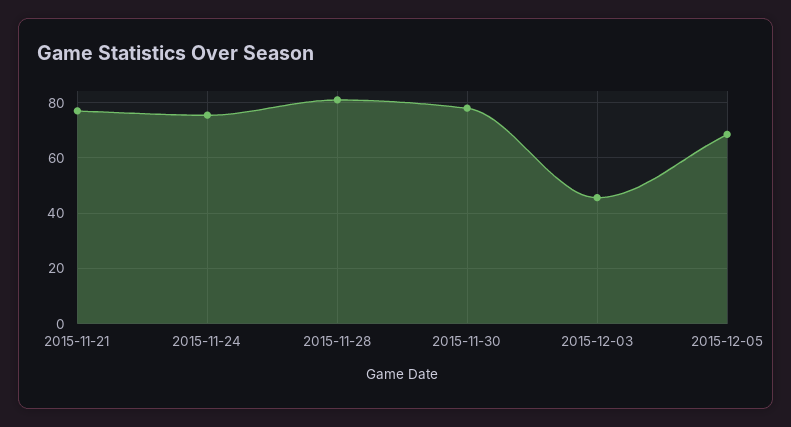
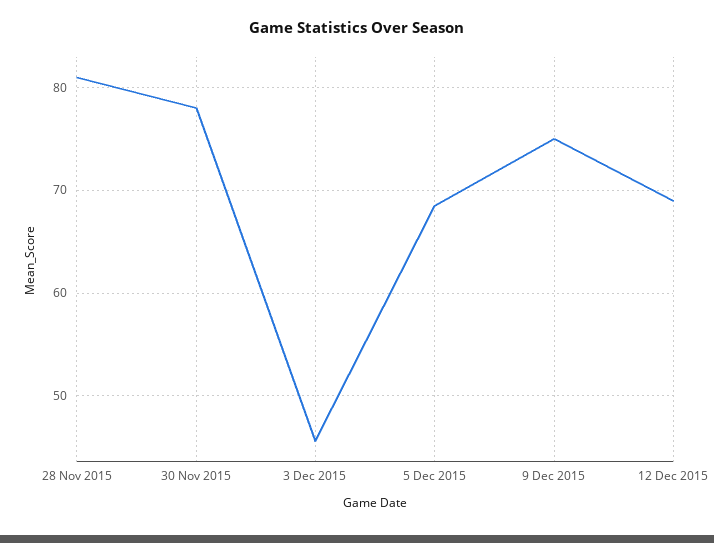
2015-11-21: 77.5 -> none
2015-11-24: 75 -> none
9 Dec 2015: none -> 75
12 Dec 2015: none -> 69

